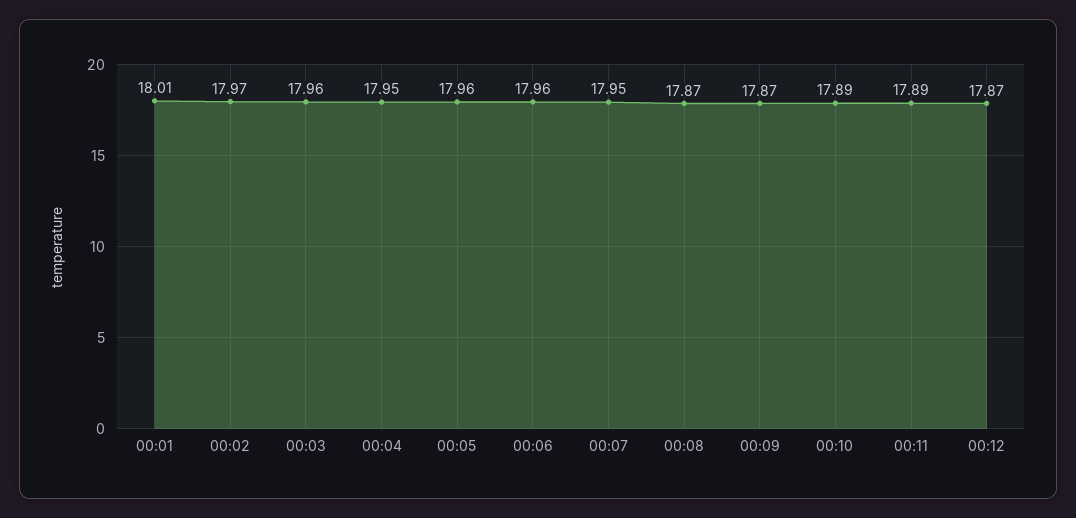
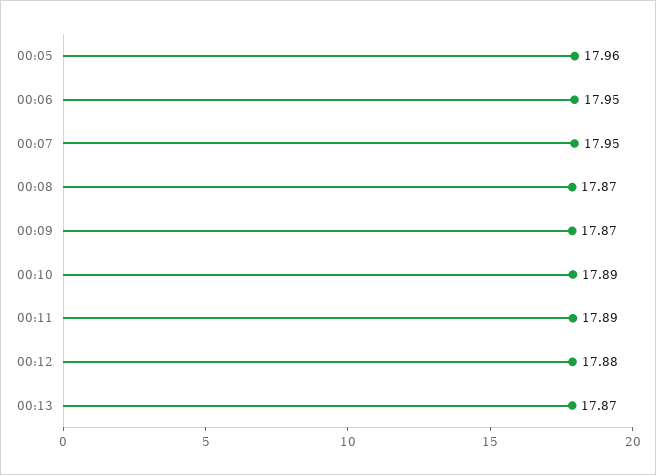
00:01: 18.01 -> none
00:02: 17.97 -> none
00:03: 17.96 -> none
00:04: 17.95 -> none
00:06: 17.96 -> 17.95
00:12: 17.87 -> 17.88
00:13: none -> 17.87

